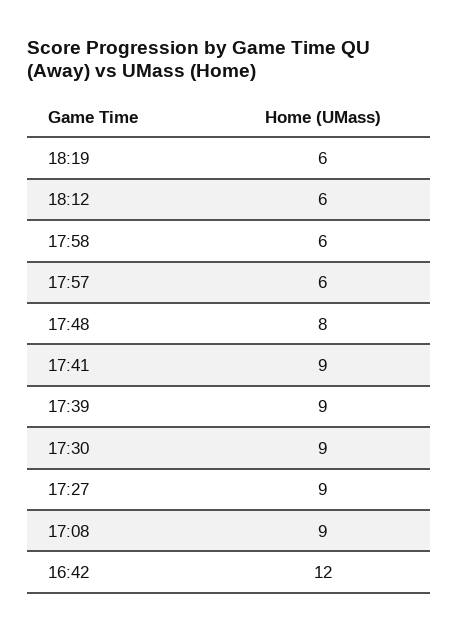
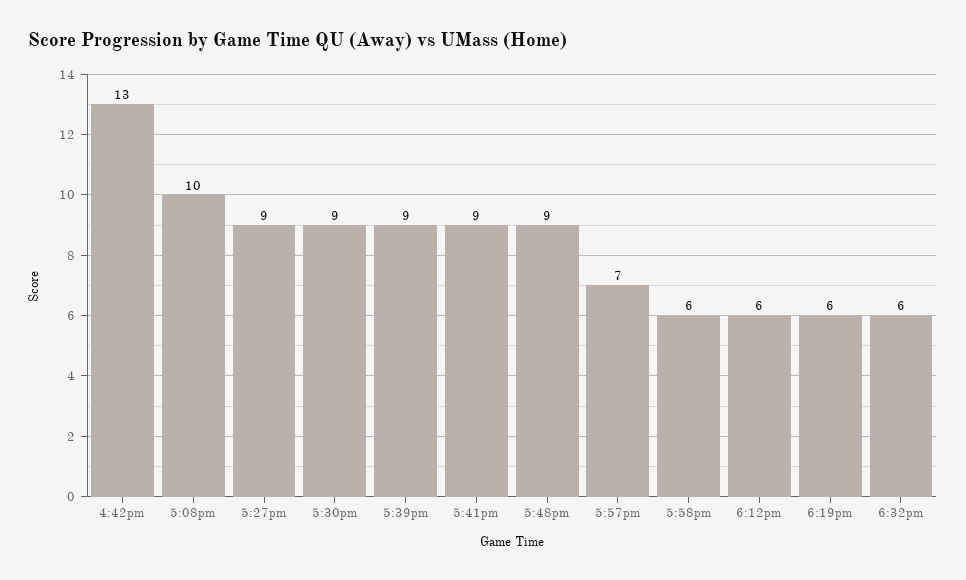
17:57: 6 -> 7
17:48: 8 -> 9
17:08: 9 -> 10
16:42: 12 -> 13
6:32pm: none -> 6

